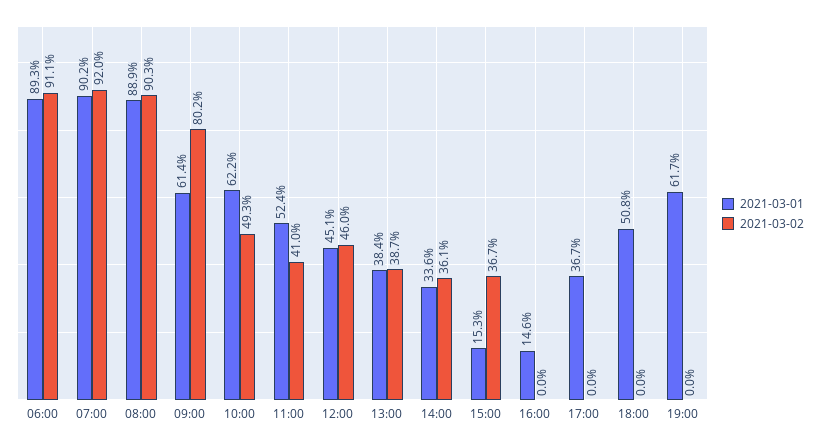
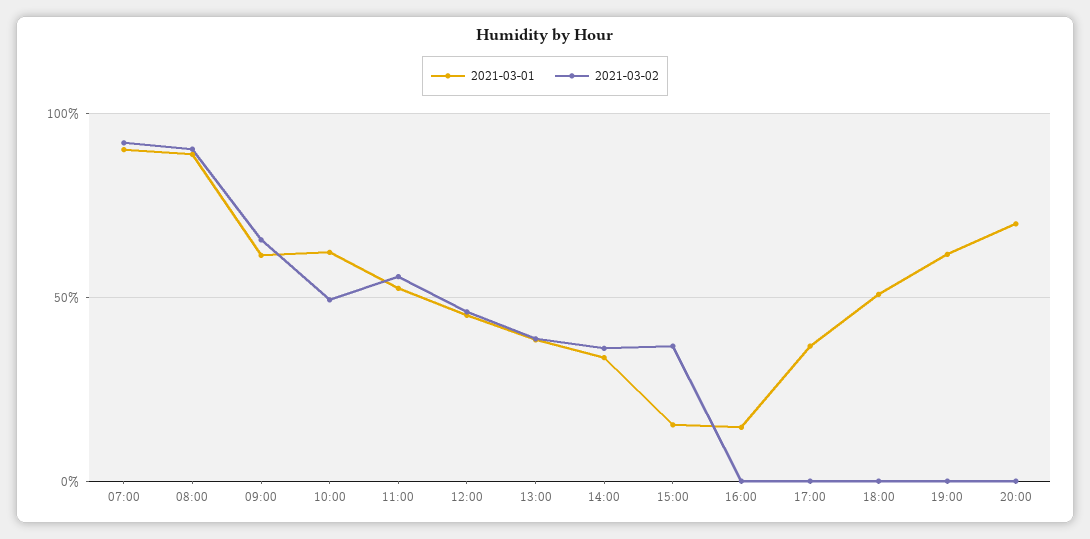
2021-03-01, 06:00: 89.3 -> none
2021-03-02, 06:00: 91.1 -> none
2021-03-02, 09:00: 80.2 -> 65
2021-03-02, 11:00: 41 -> 55
2021-03-01, 20:00: none -> 70
2021-03-02, 20:00: none -> 0

